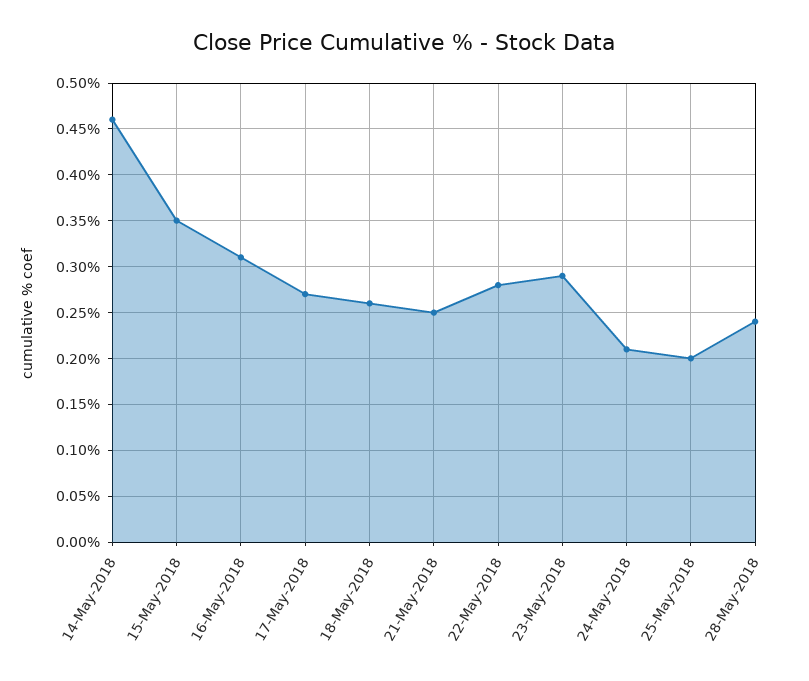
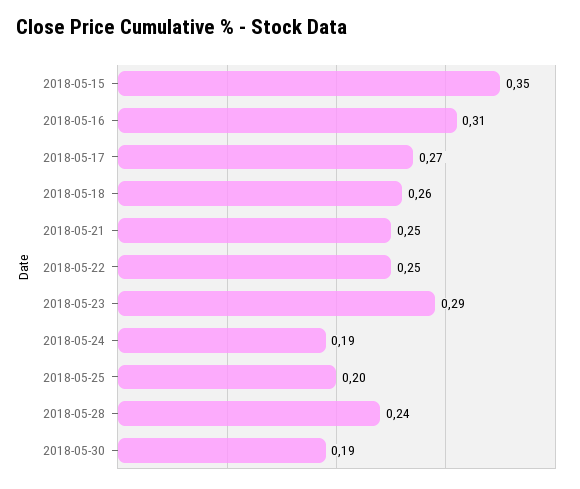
14-May-2018: 0.46 -> none
22-May-2018: 0.28 -> 0.25
24-May-2018: 0.21 -> 0.19
2018-05-30: none -> 0.19

